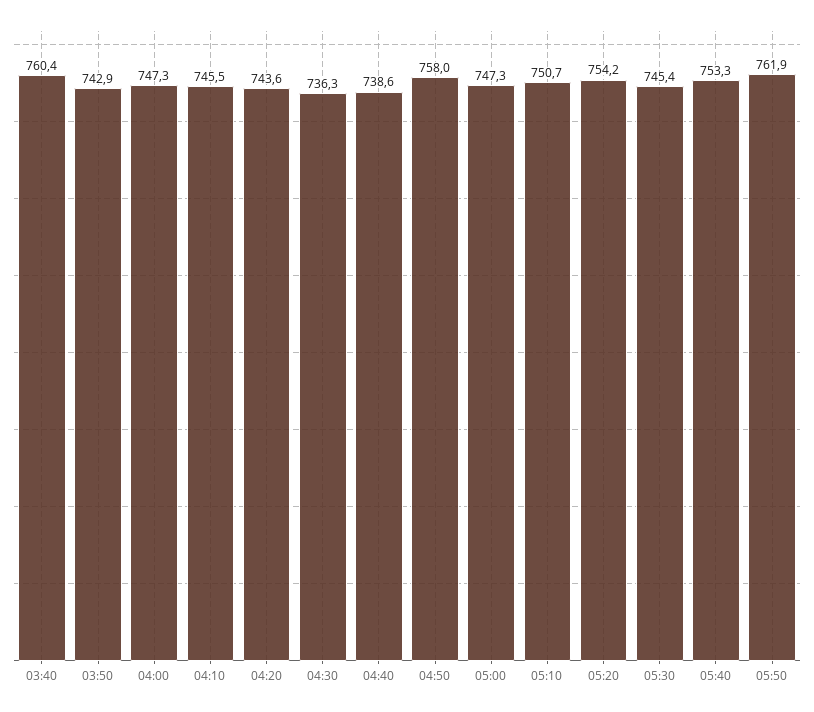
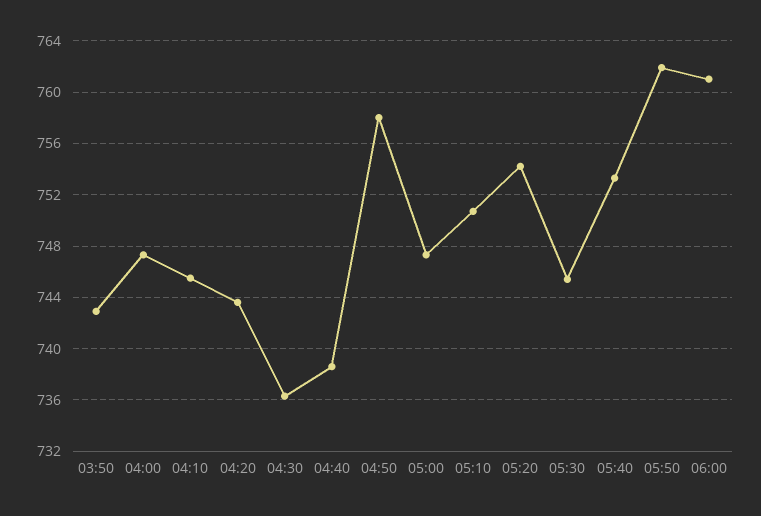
03:40: 760.4 -> none
06:00: none -> 761

